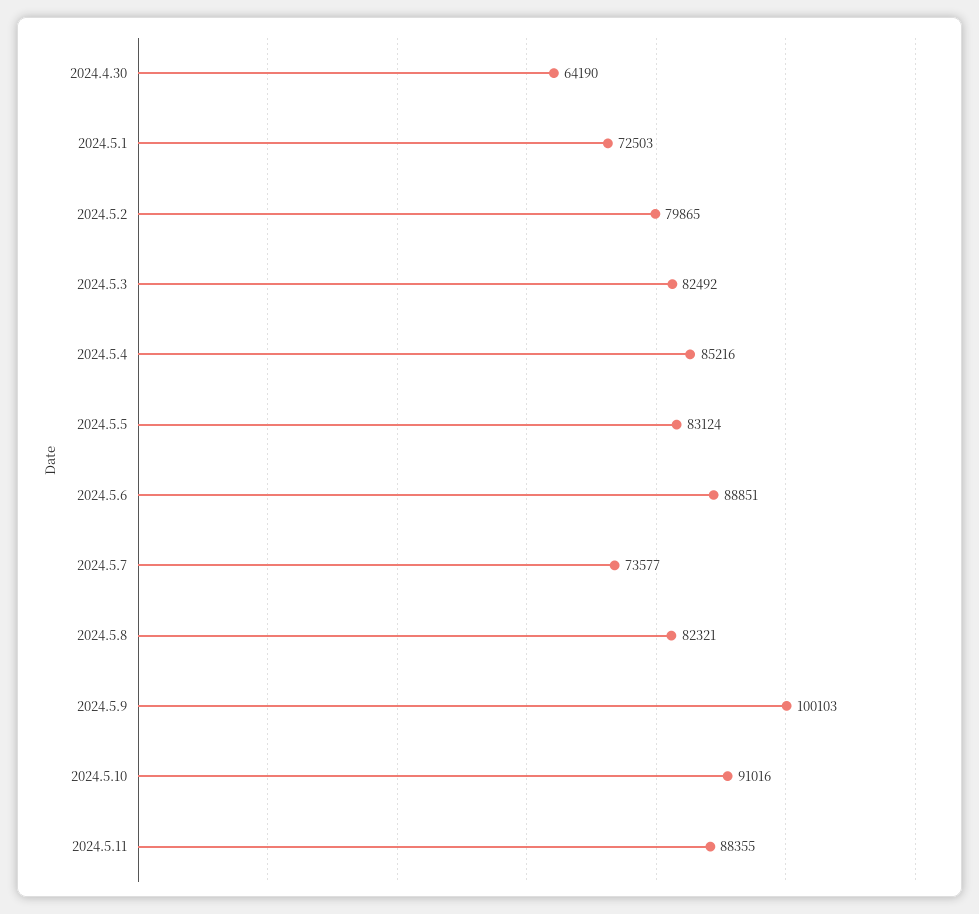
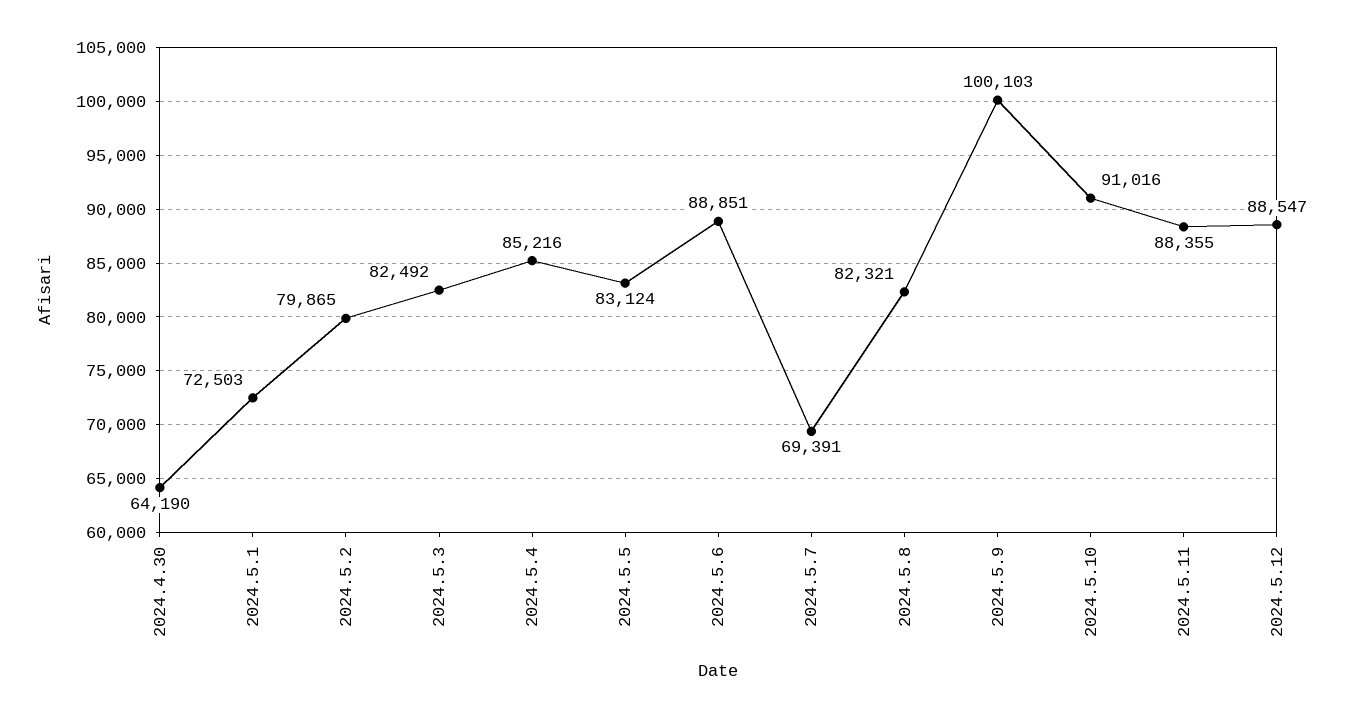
2024.5.7: 73577 -> 69391
2024.5.12: none -> 88547

